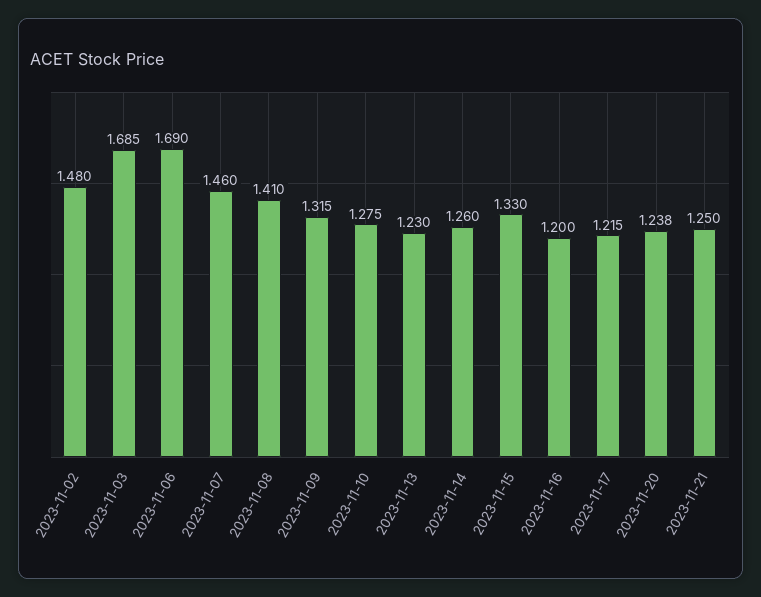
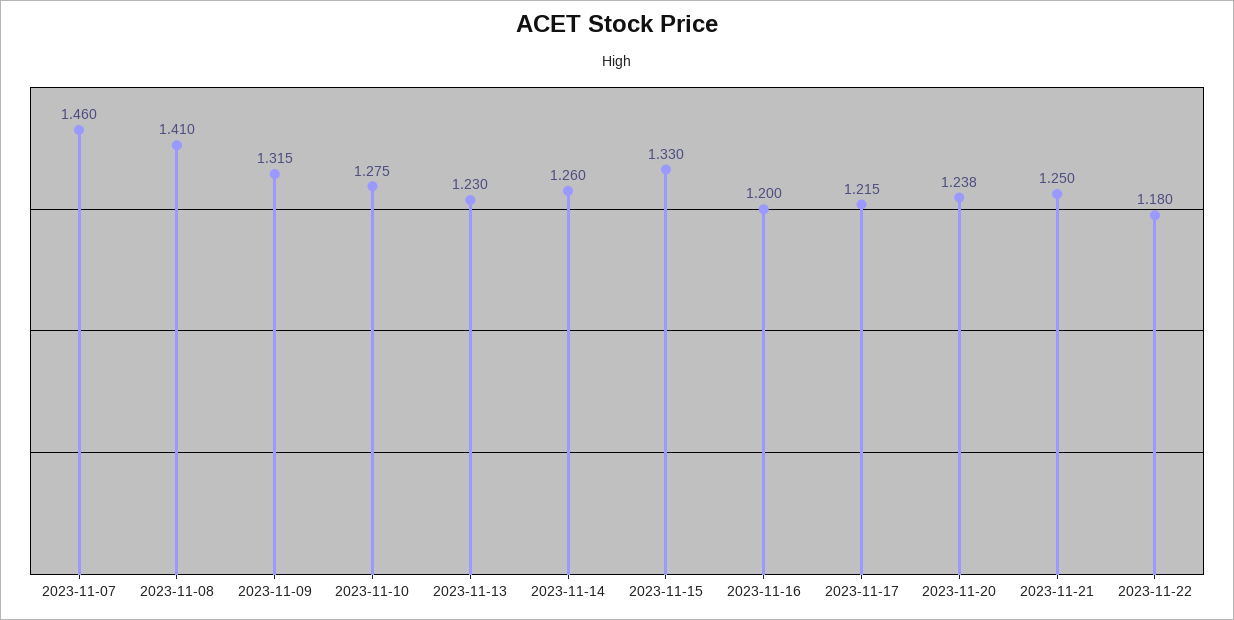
2023-11-02: 1.48 -> none
2023-11-03: 1.685 -> none
2023-11-06: 1.69 -> none
2023-11-22: none -> 1.18

